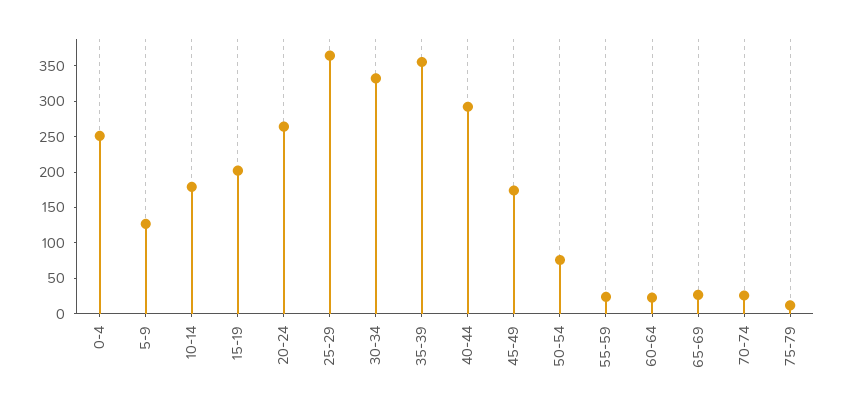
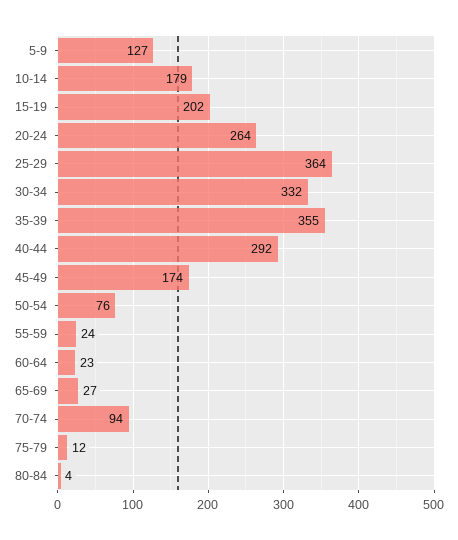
0-4: 250 -> none
70-74: 25 -> 94
80-84: none -> 4

